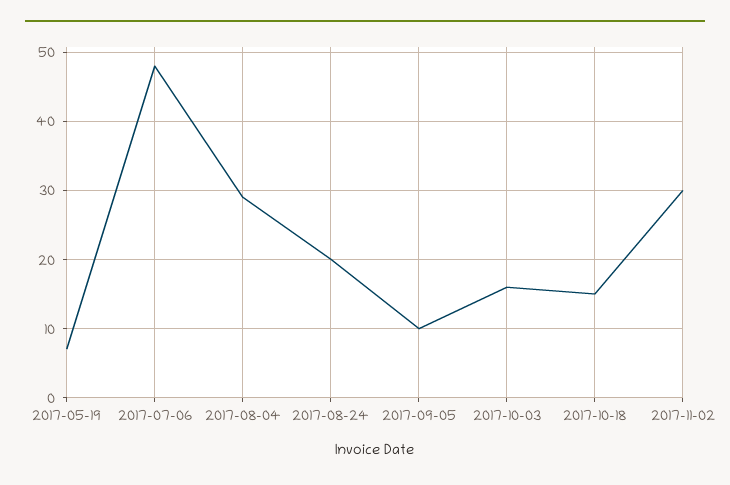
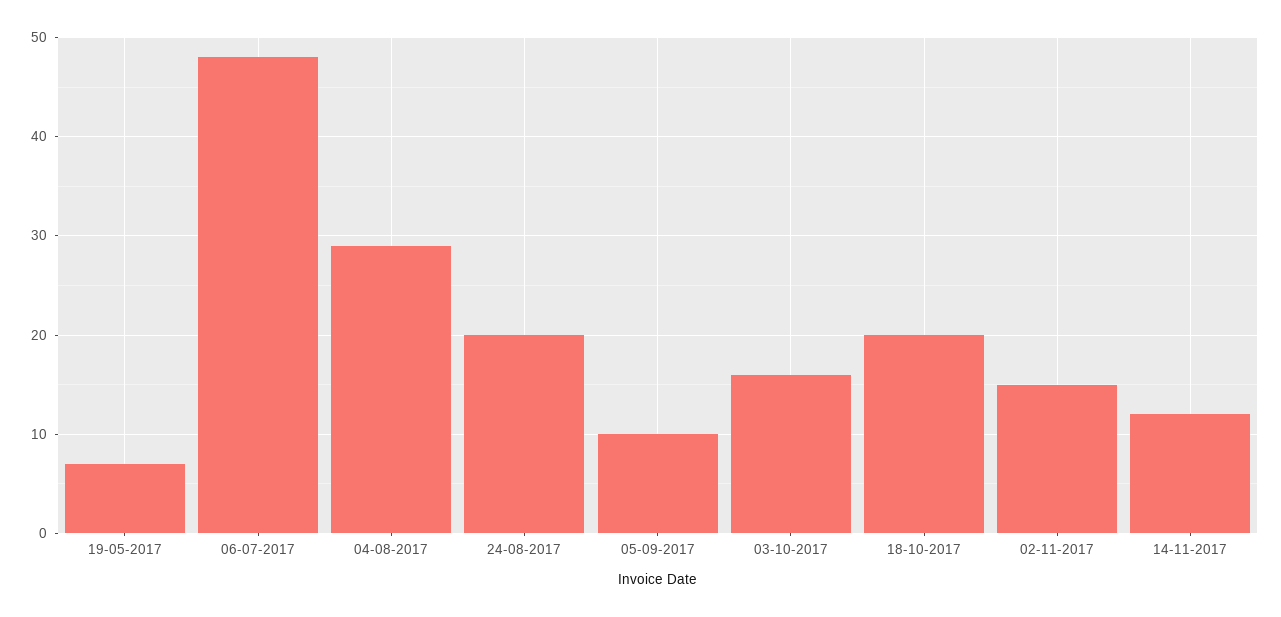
2017-10-18: 15 -> 20
2017-11-02: 30 -> 15
14-11-2017: none -> 12

